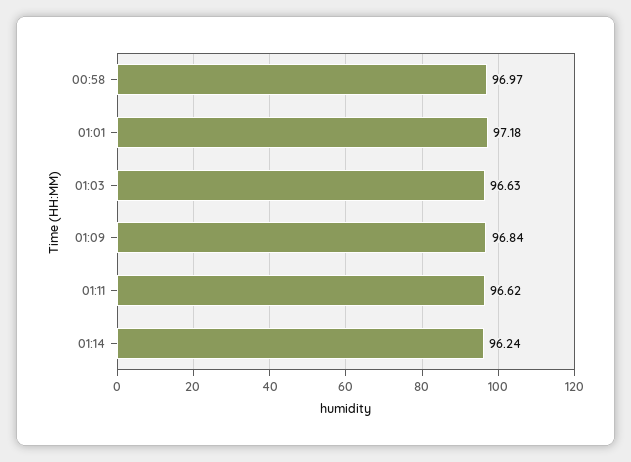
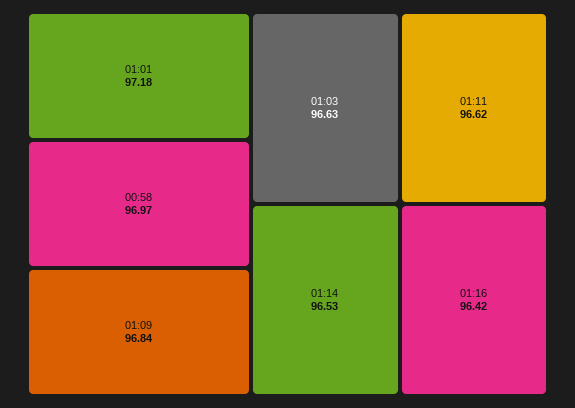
01:14: 96.24 -> 96.53
01:16: none -> 96.42

